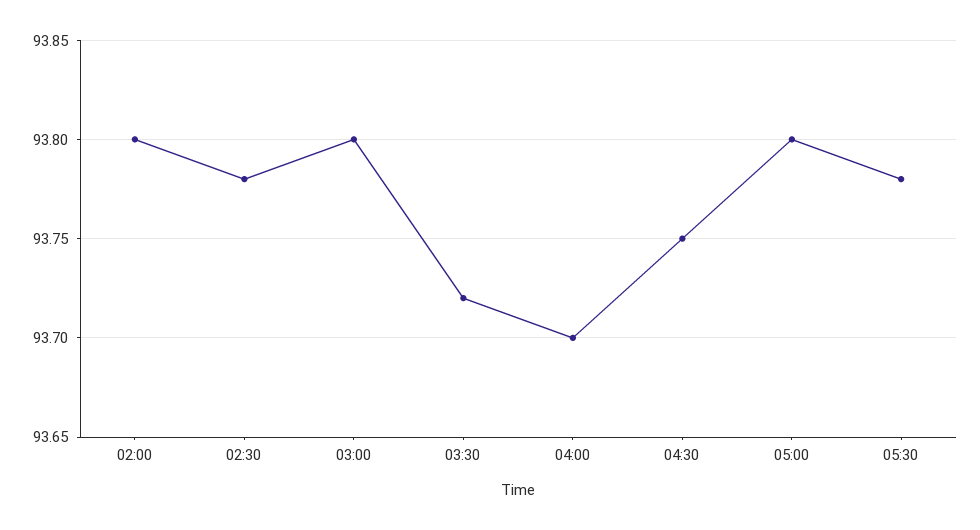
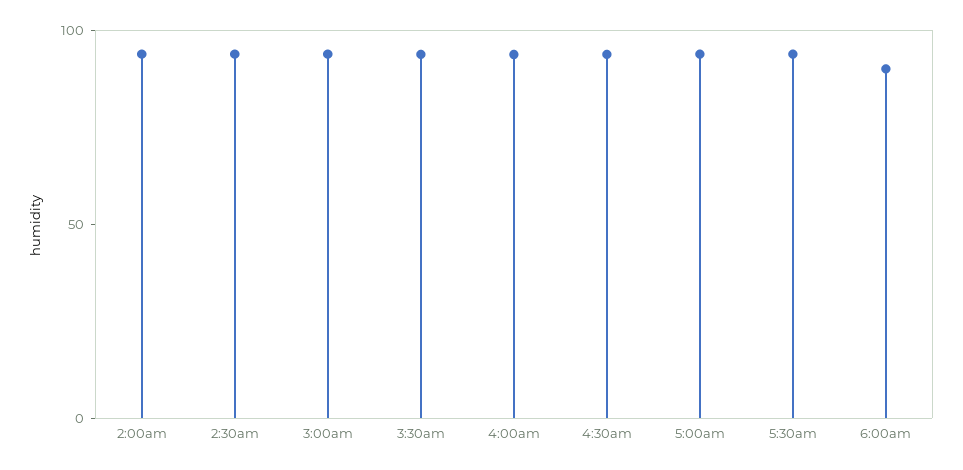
6:00am: none -> 90

